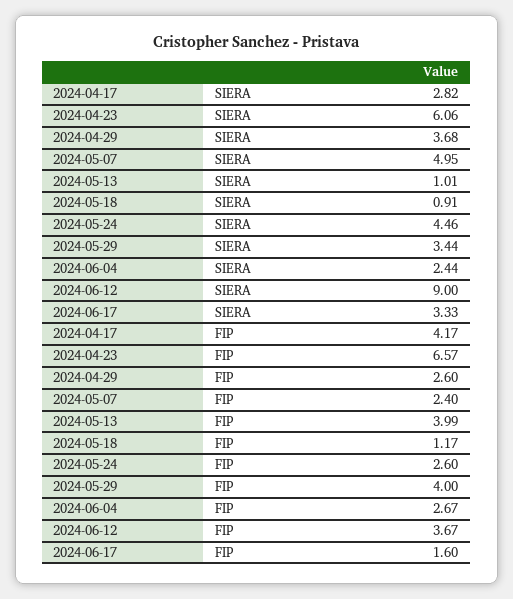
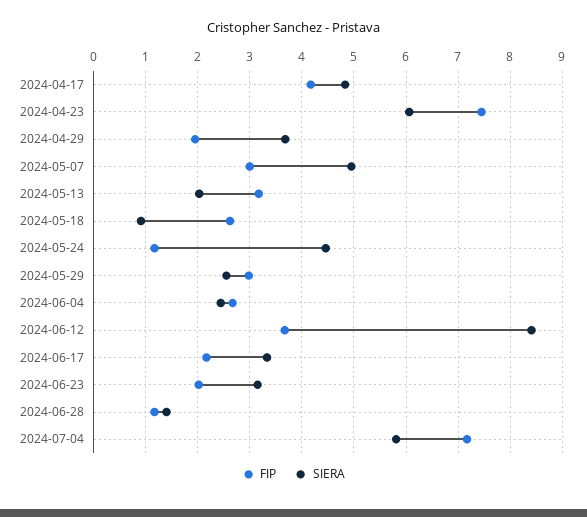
SIERA, 2024-04-17: 2.82 -> 4.8
SIERA, 2024-05-13: 1.01 -> 2
SIERA, 2024-05-29: 3.44 -> 2.6
SIERA, 2024-06-12: 9 -> 8.4
FIP, 2024-04-23: 6.57 -> 7.4
FIP, 2024-04-29: 2.6 -> 2
FIP, 2024-05-07: 2.4 -> 3
FIP, 2024-05-13: 3.99 -> 3.2
FIP, 2024-05-18: 1.17 -> 2.6
FIP, 2024-05-24: 2.6 -> 1.2
FIP, 2024-05-29: 4 -> 3
FIP, 2024-06-17: 1.6 -> 2.2
FIP, 2024-06-23: none -> 2
SIERA, 2024-06-23: none -> 3.2
FIP, 2024-06-28: none -> 1.2
SIERA, 2024-06-28: none -> 1.4
FIP, 2024-07-04: none -> 7.2
SIERA, 2024-07-04: none -> 5.8

